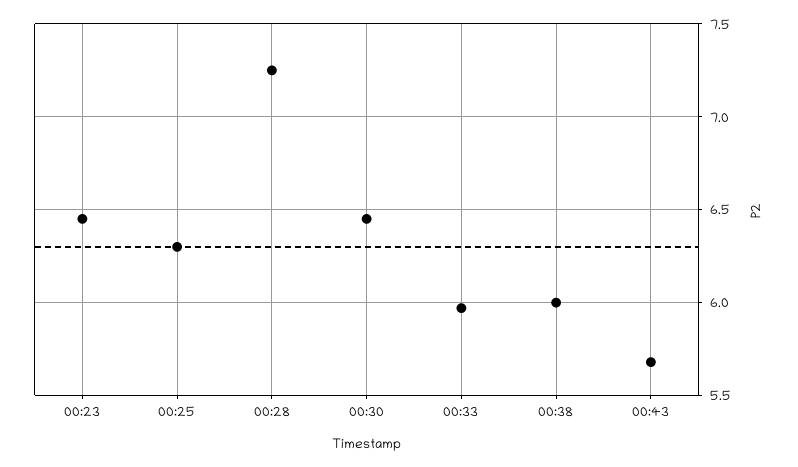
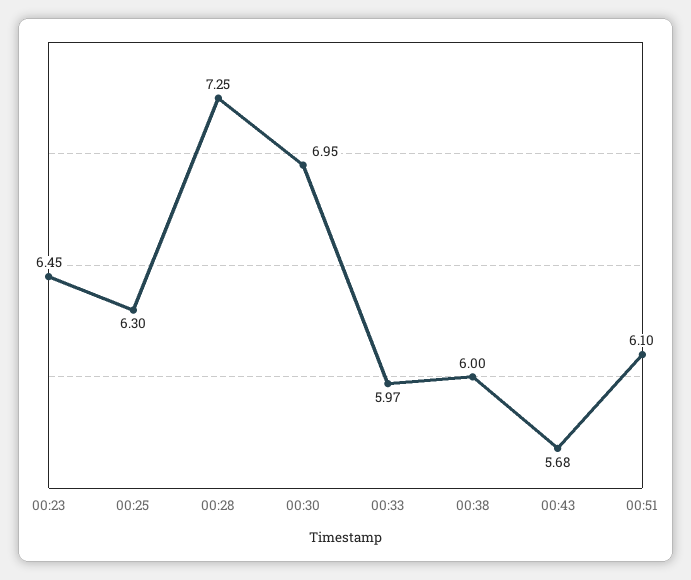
00:30: 6.45 -> 6.95
00:51: none -> 6.1

